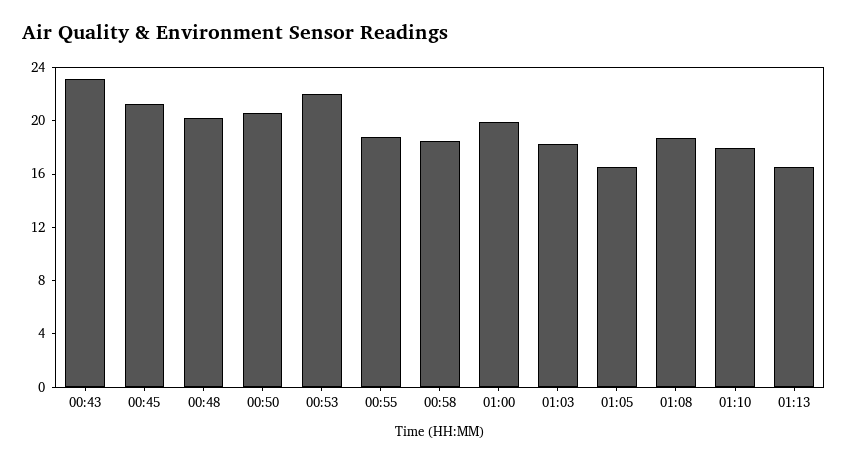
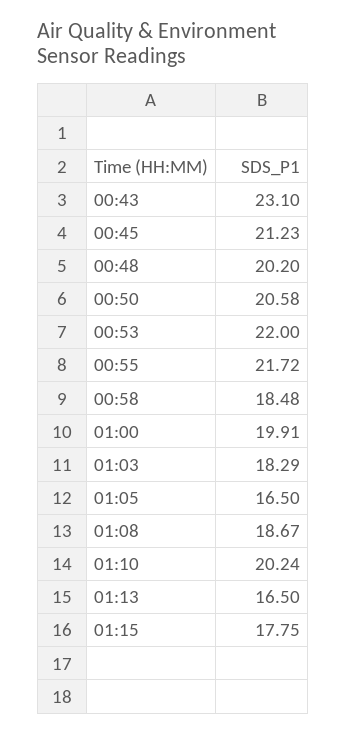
00:55: 19 -> 21.72
01:10: 18 -> 20.24
01:15: none -> 17.75

